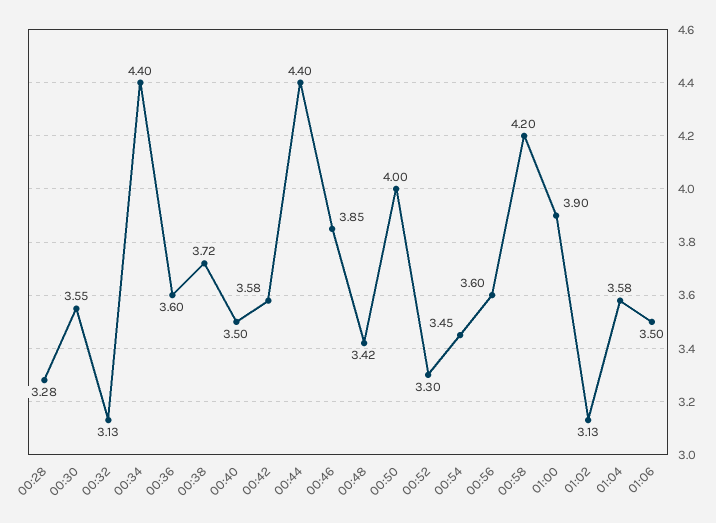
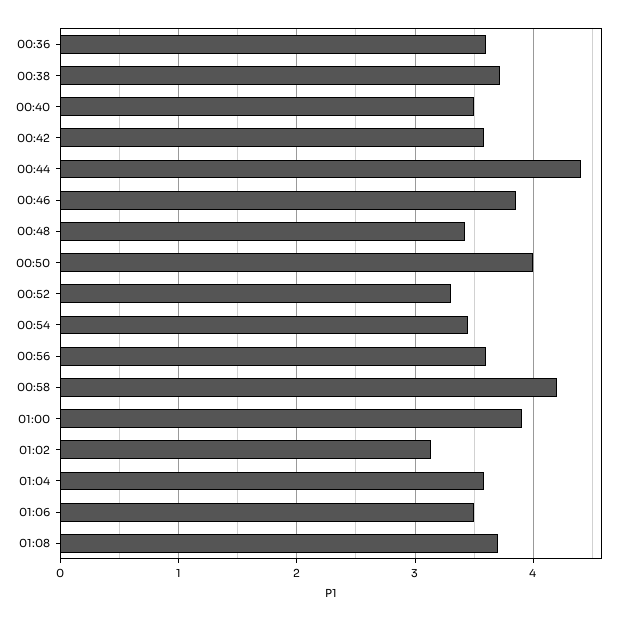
00:28: 3.28 -> none
00:30: 3.55 -> none
00:32: 3.13 -> none
00:34: 4.4 -> none
01:08: none -> 3.7

